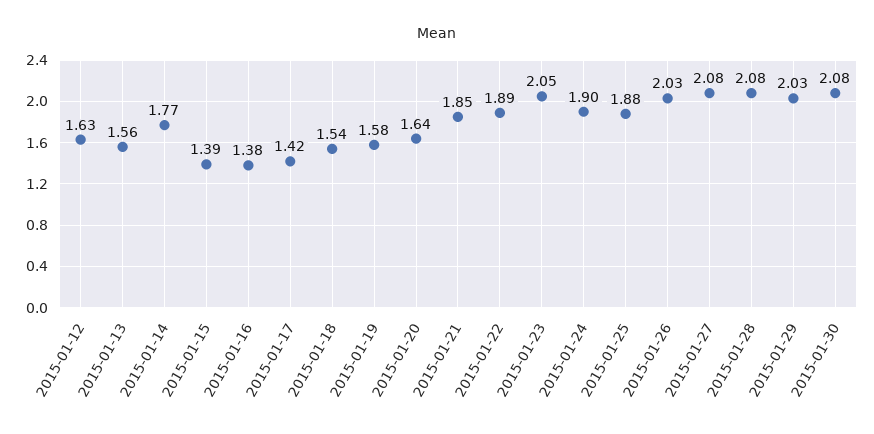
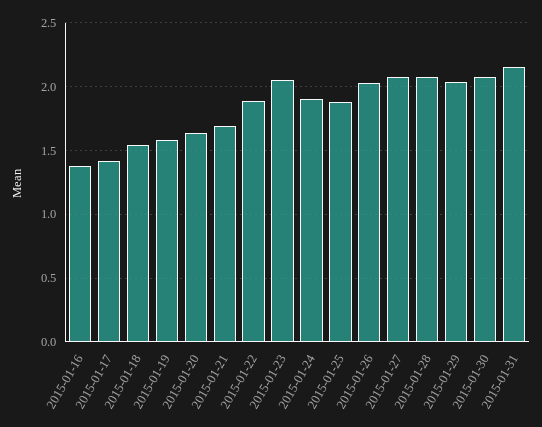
2015-01-12: 1.63 -> none
2015-01-13: 1.56 -> none
2015-01-14: 1.77 -> none
2015-01-15: 1.39 -> none
2015-01-21: 1.85 -> 1.7
2015-01-31: none -> 2.15

